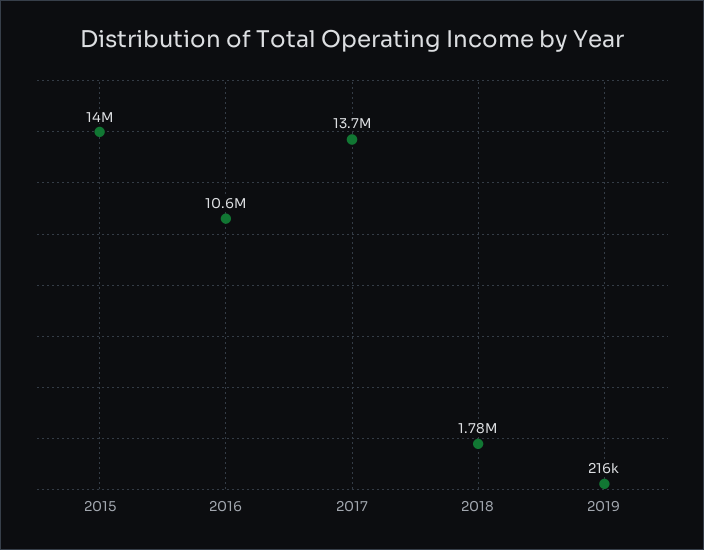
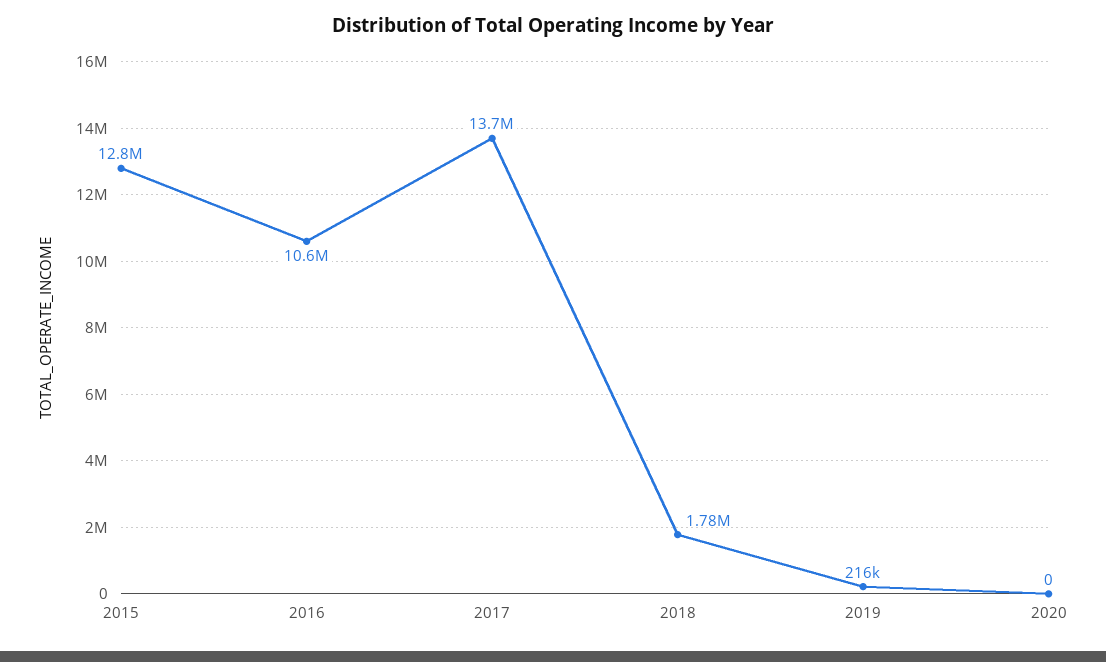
2015: 14000000 -> 12800000
2020: none -> 0

